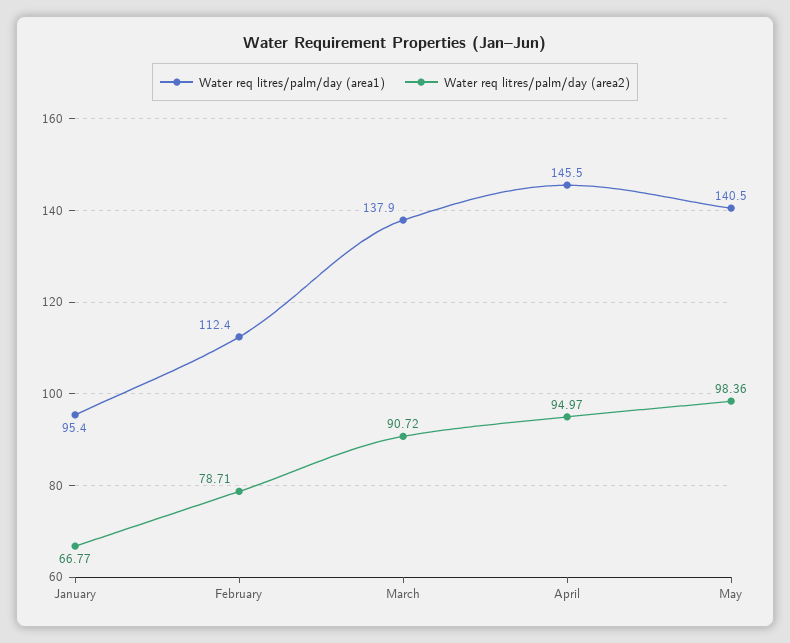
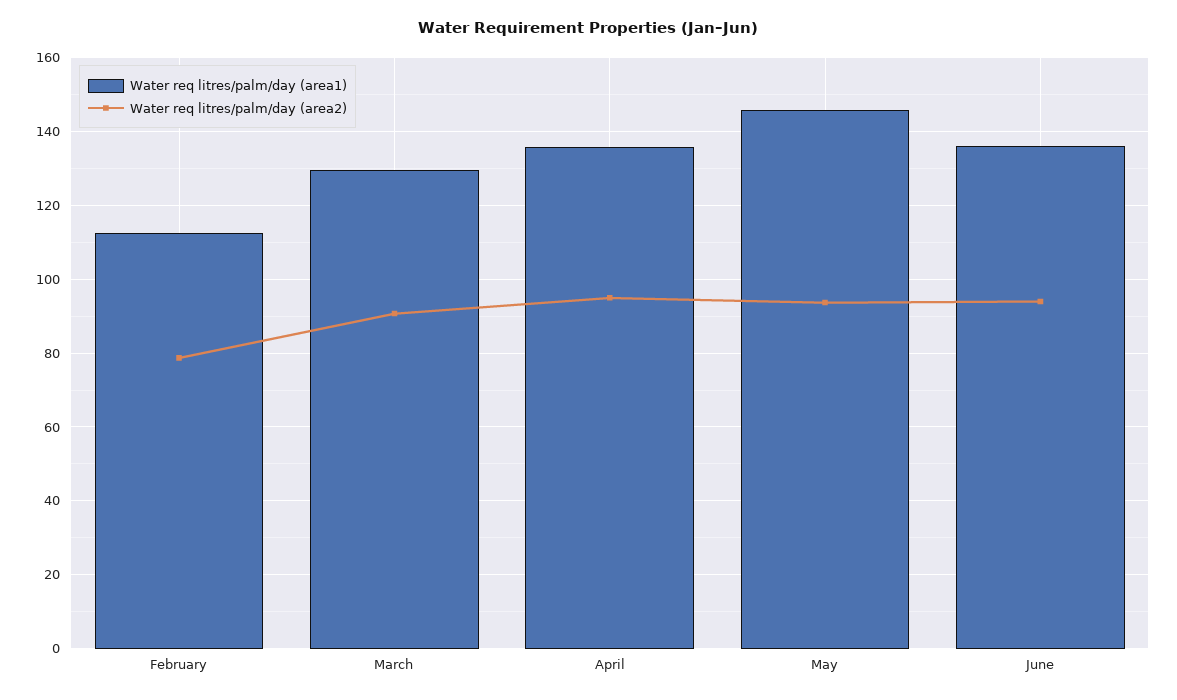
Water req litres/palm/day (area1), January: 95.4 -> none
Water req litres/palm/day (area2), January: 66.77 -> none
Water req litres/palm/day (area1), March: 137.9 -> 130
Water req litres/palm/day (area1), April: 145.5 -> 136
Water req litres/palm/day (area1), May: 140.5 -> 146
Water req litres/palm/day (area2), May: 98.36 -> 94
Water req litres/palm/day (area1), June: none -> 136
Water req litres/palm/day (area2), June: none -> 94

